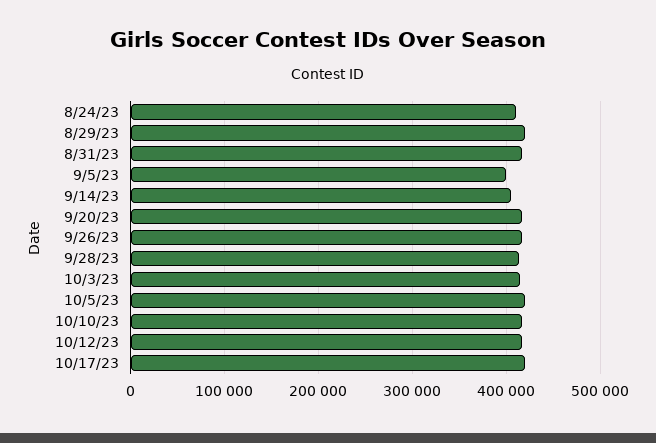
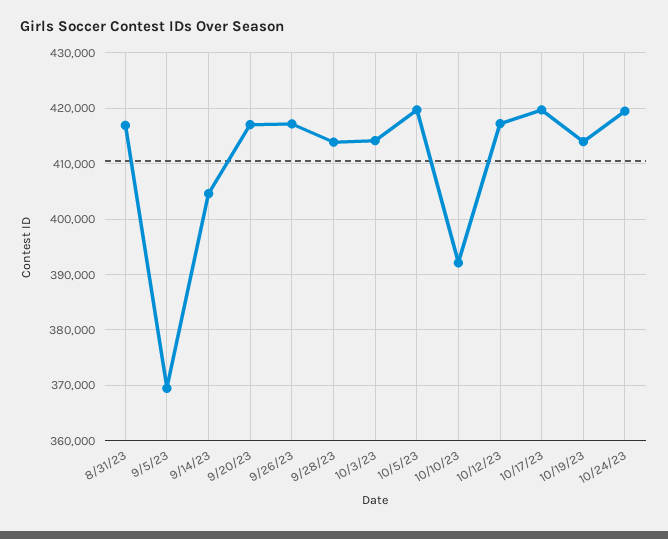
8/24/23: 410000 -> none
8/29/23: 420000 -> none
9/5/23: 400000 -> 370000
10/10/23: 420000 -> 392000
10/19/23: none -> 414000
10/24/23: none -> 420000

